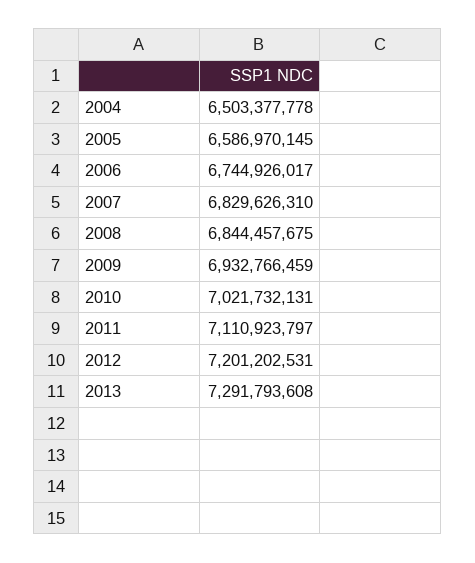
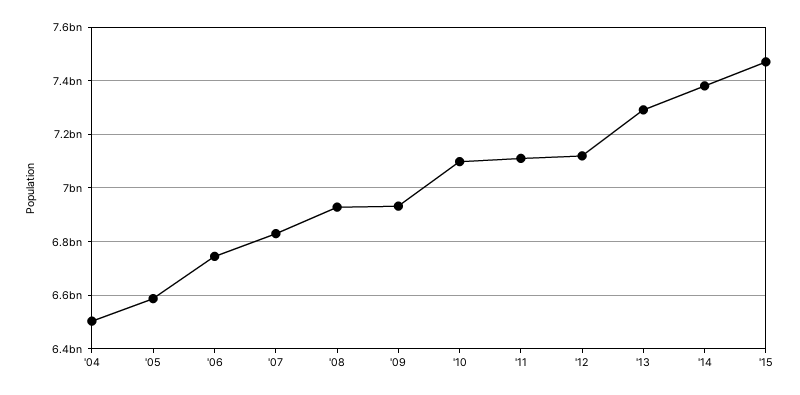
2008: 6844457675 -> 6925000000
2010: 7021732131 -> 7100000000
2012: 7201202531 -> 7125000000
'14: none -> 7375000000
'15: none -> 7475000000

